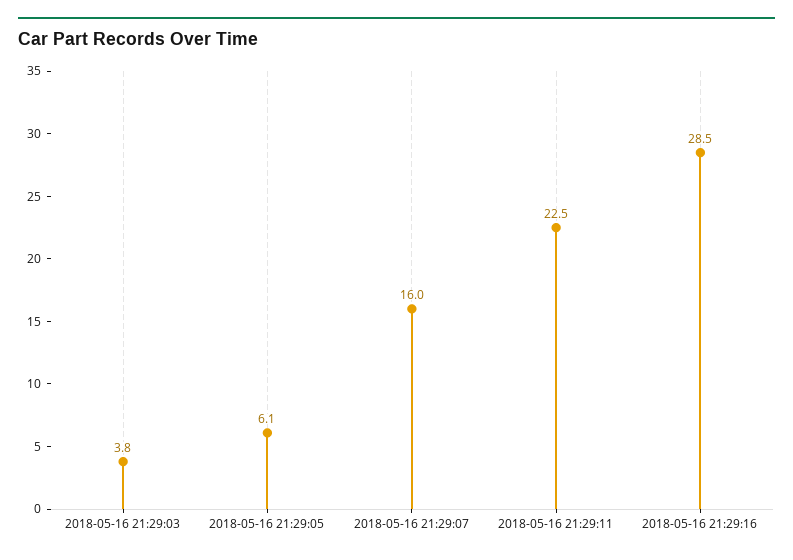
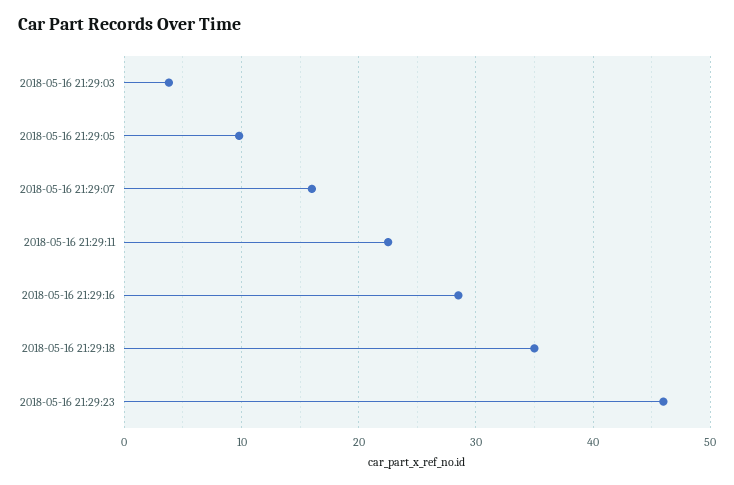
2018-05-16 21:29:05: 6.1 -> 10
2018-05-16 21:29:18: none -> 35
2018-05-16 21:29:23: none -> 46

